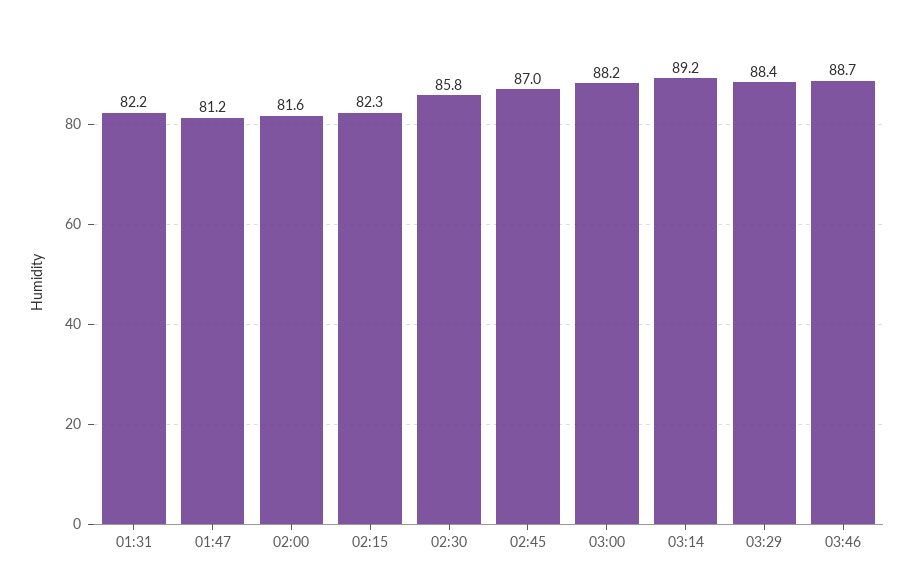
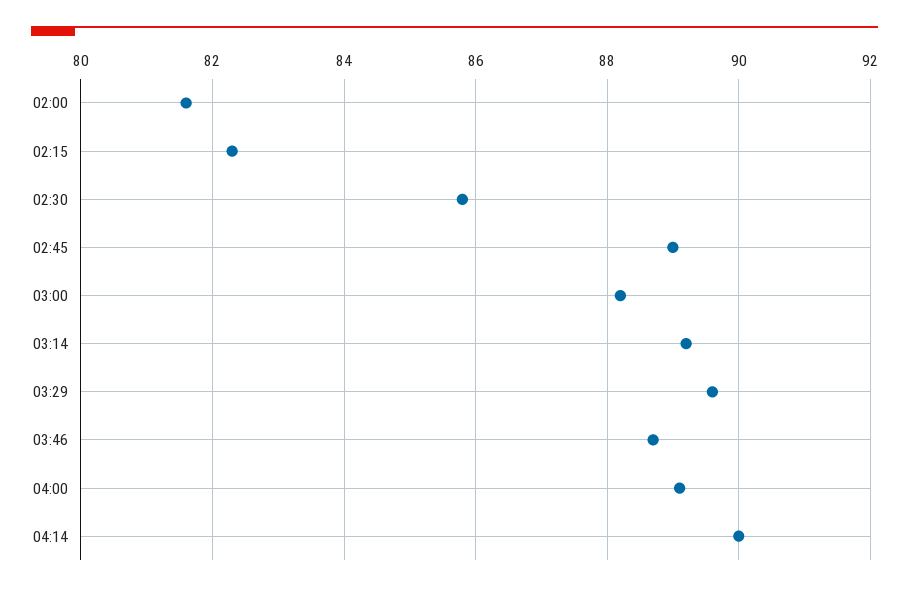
01:31: 82.2 -> none
01:47: 81.2 -> none
02:45: 87 -> 89
03:29: 88.4 -> 89.5
04:00: none -> 89
04:14: none -> 90

